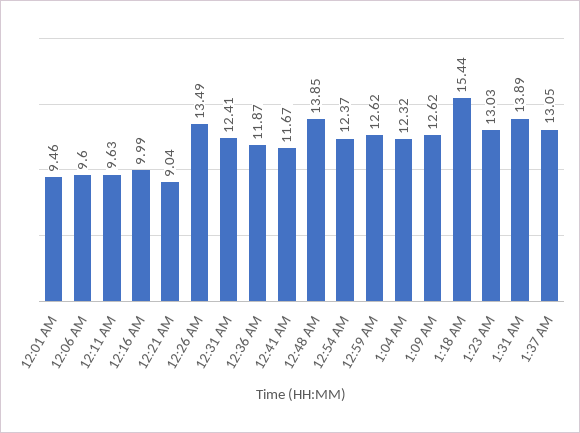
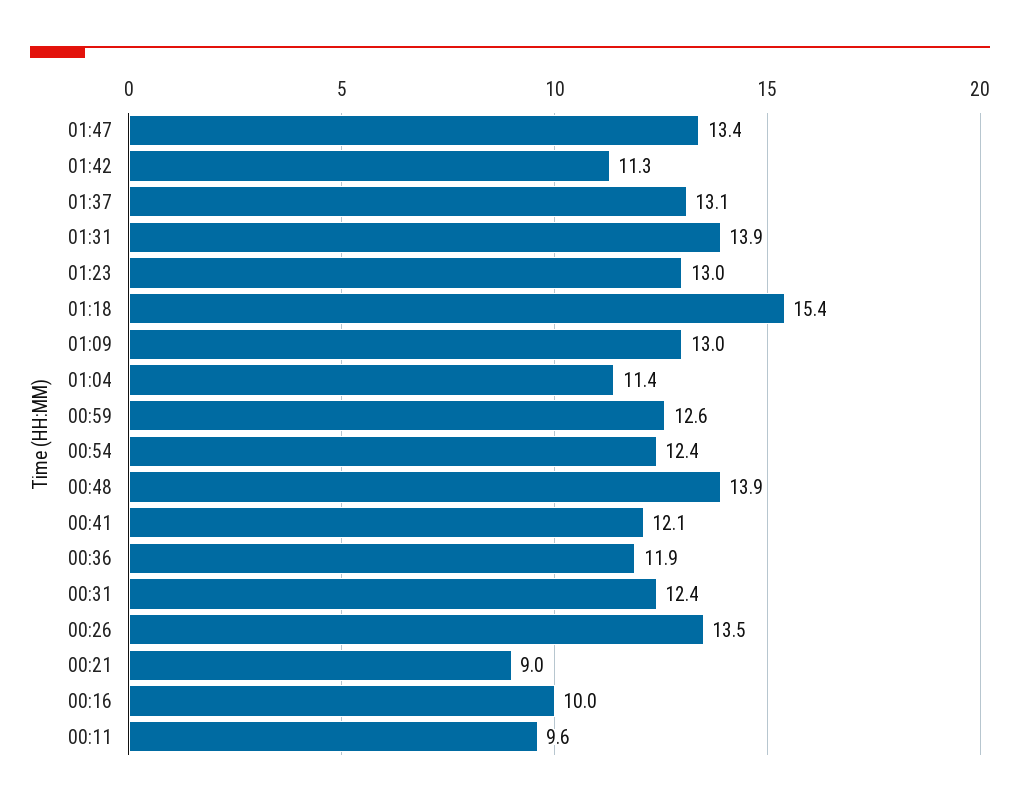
12:01 AM: 9.46 -> none
12:06 AM: 9.6 -> none
12:41 AM: 11.67 -> 12.1
1:04 AM: 12.32 -> 11.4
1:09 AM: 12.62 -> 13
01:47: none -> 13.4
01:42: none -> 11.3

